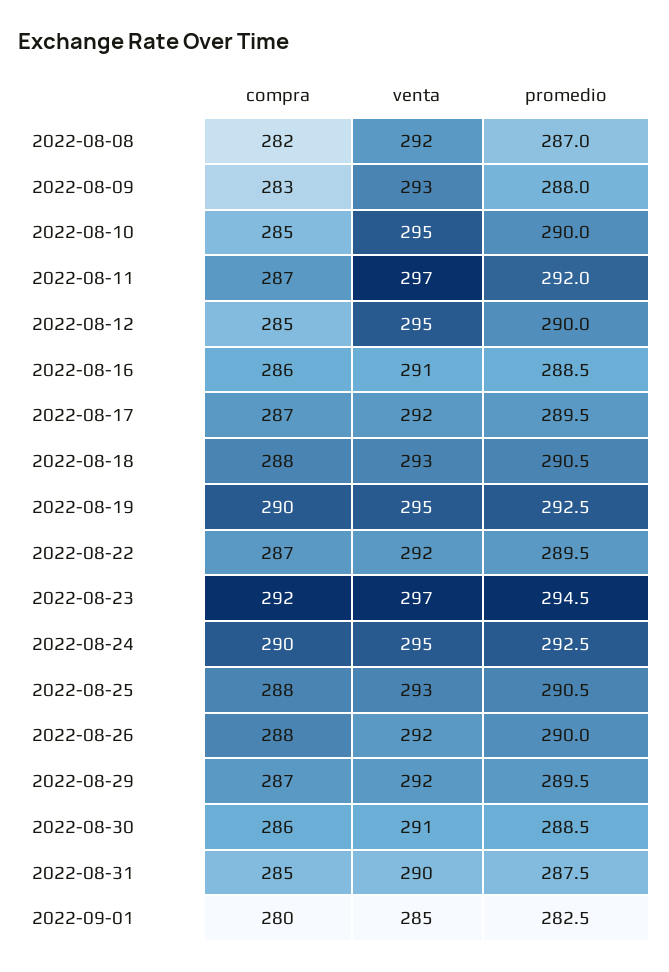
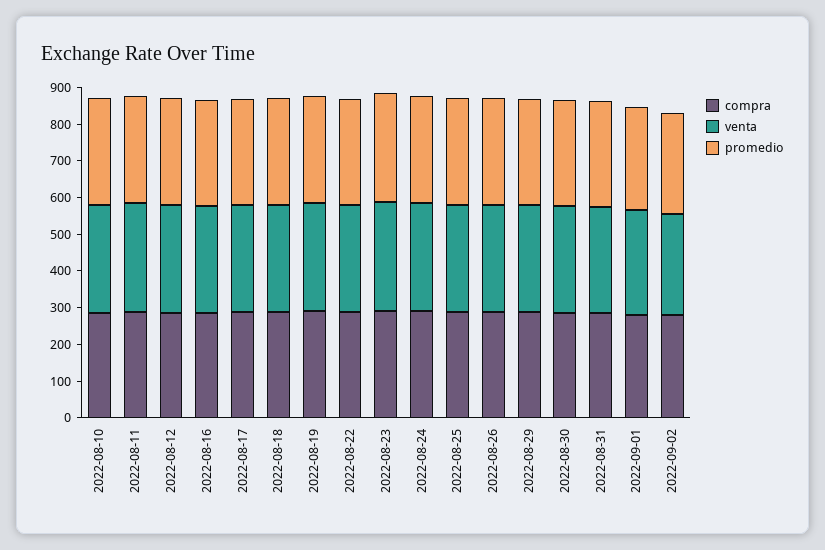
compra, 2022-08-08: 282 -> none
venta, 2022-08-08: 292 -> none
promedio, 2022-08-08: 287 -> none
compra, 2022-08-09: 283 -> none
venta, 2022-08-09: 293 -> none
promedio, 2022-08-09: 288 -> none
compra, 2022-09-02: none -> 275
venta, 2022-09-02: none -> 275
promedio, 2022-09-02: none -> 275

